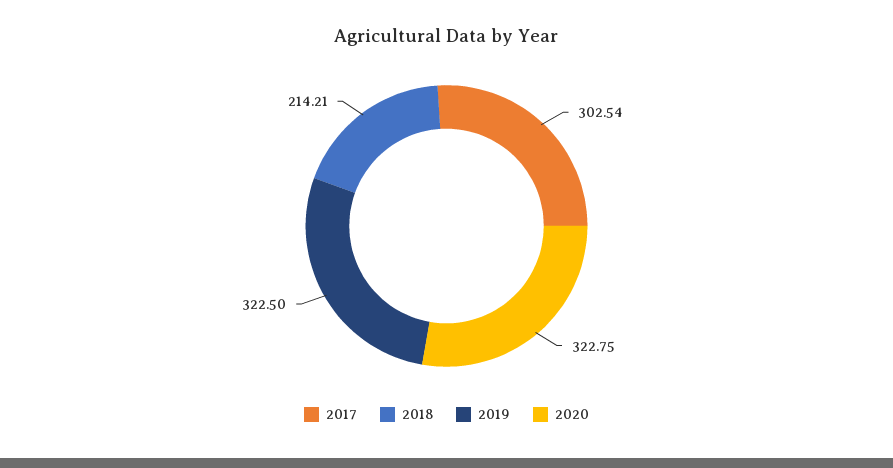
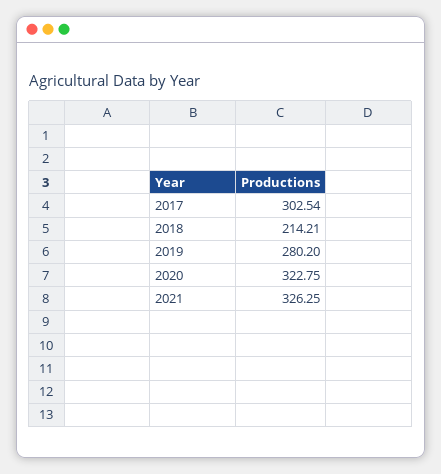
2019: 322.5 -> 280.2
2021: none -> 326.25

